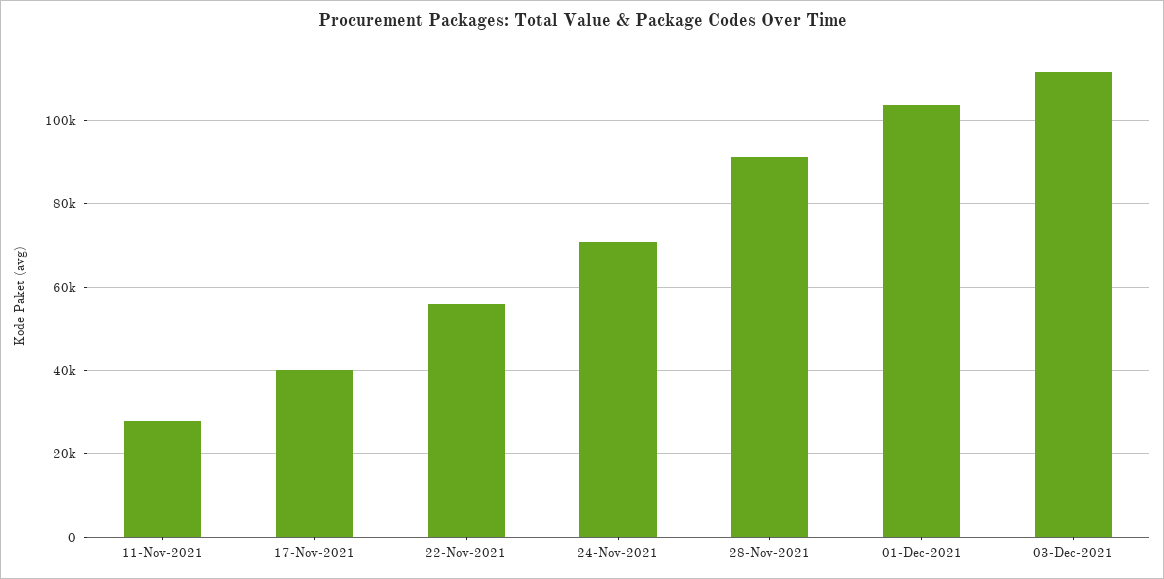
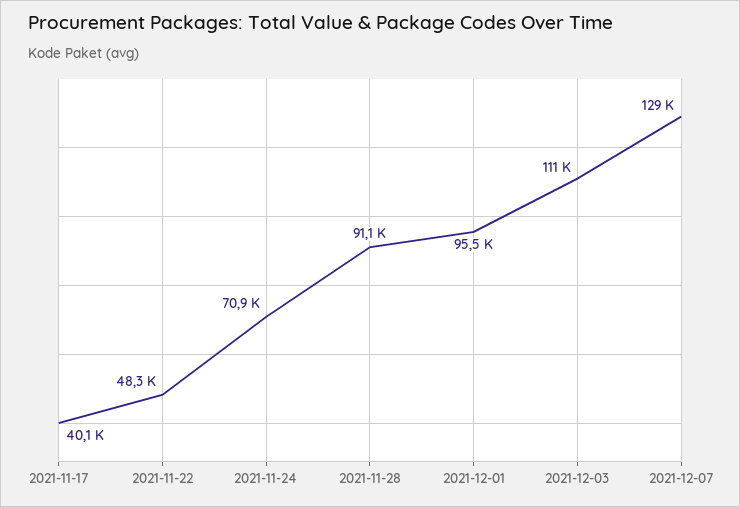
11-Nov-2021: 28000 -> none
22-Nov-2021: 56000 -> 48300
01-Dec-2021: 104000 -> 95500
2021-12-07: none -> 129000

